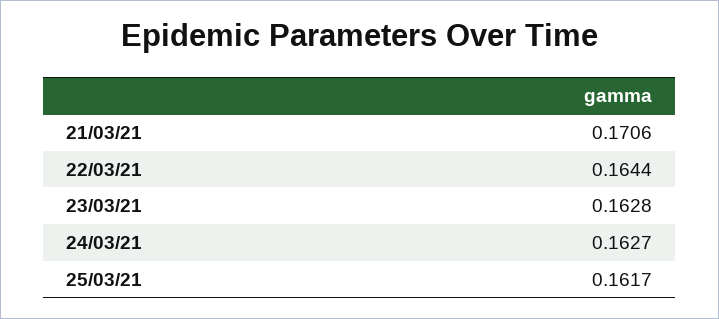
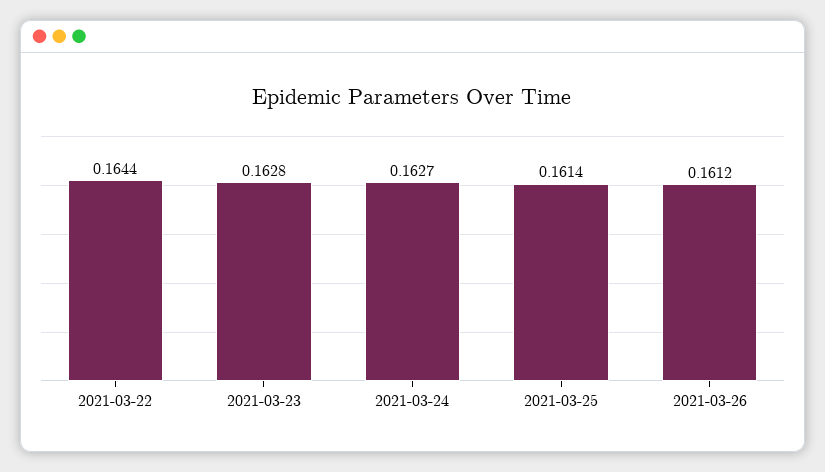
21/03/21: 0.1706 -> none
25/03/21: 0.1617 -> 0.1614
2021-03-26: none -> 0.1612

